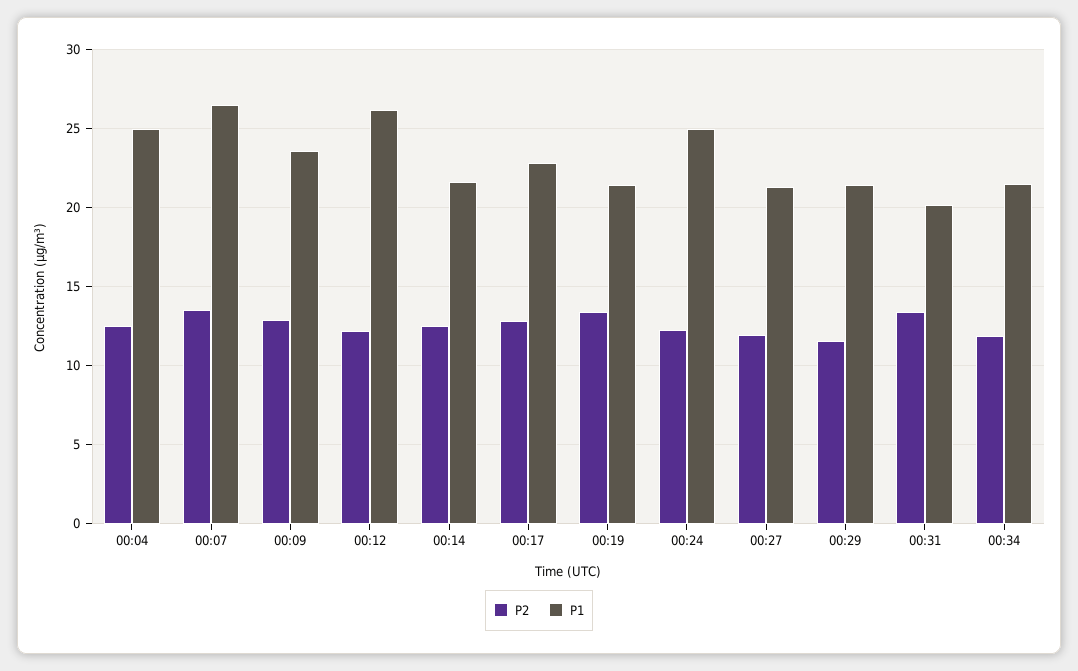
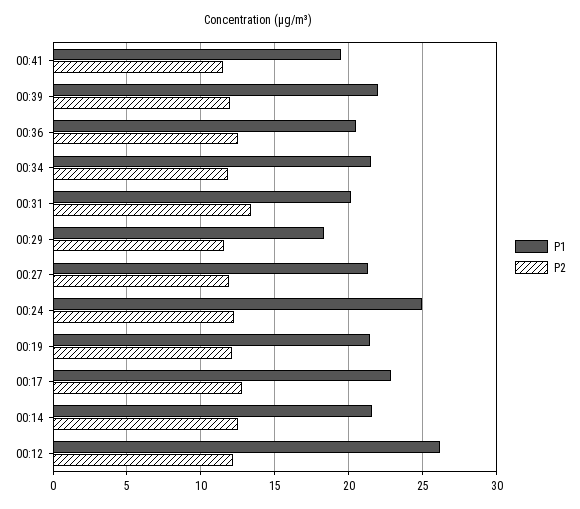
P2, 00:04: 12.5 -> none
P1, 00:04: 25 -> none
P2, 00:07: 13.5 -> none
P1, 00:07: 26.5 -> none
P2, 00:09: 13 -> none
P1, 00:09: 23.5 -> none
P2, 00:19: 13.5 -> 12
P1, 00:29: 21.5 -> 18.5
P1, 00:41: none -> 19.5
P2, 00:41: none -> 11.5
P1, 00:39: none -> 22
P2, 00:39: none -> 12
P1, 00:36: none -> 20.5
P2, 00:36: none -> 12.5

